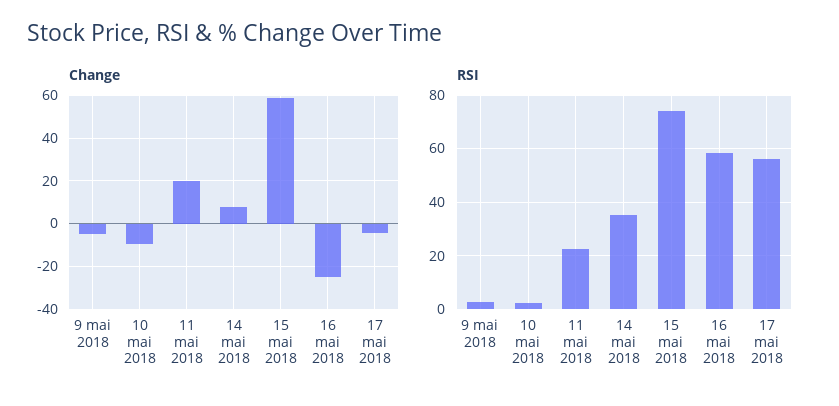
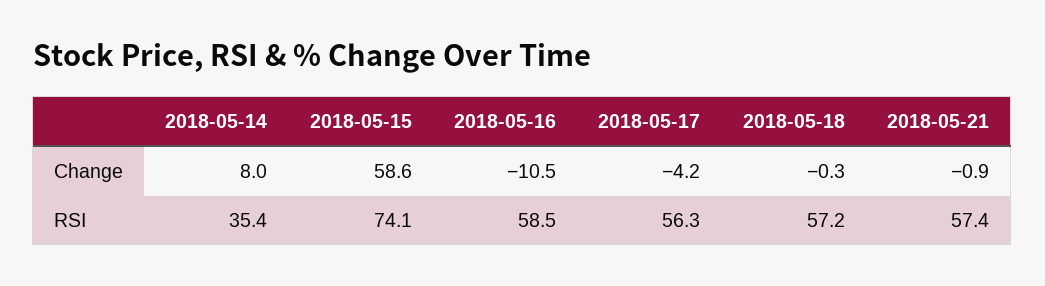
Change, 9 mai 2018: -5 -> none
Change, 10 mai 2018: -10 -> none
Change, 11 mai 2018: 20 -> none
Change, 16 mai 2018: -25 -> -10.5
RSI, 9 mai 2018: 2.5 -> none
RSI, 10 mai 2018: 2.5 -> none
RSI, 11 mai 2018: 22.5 -> none
Change, 2018-05-18: none -> -0.3
Change, 2018-05-21: none -> -0.9
RSI, 2018-05-18: none -> 57.2
RSI, 2018-05-21: none -> 57.4

